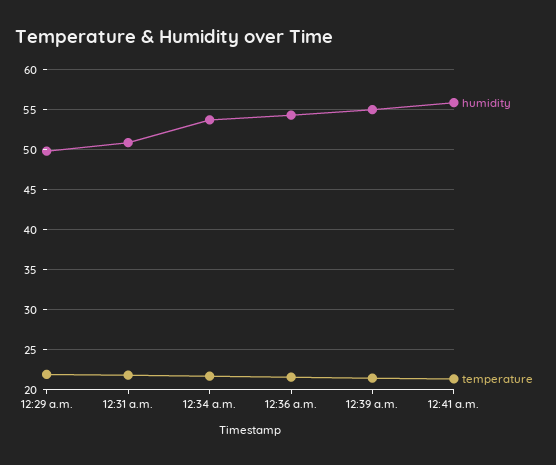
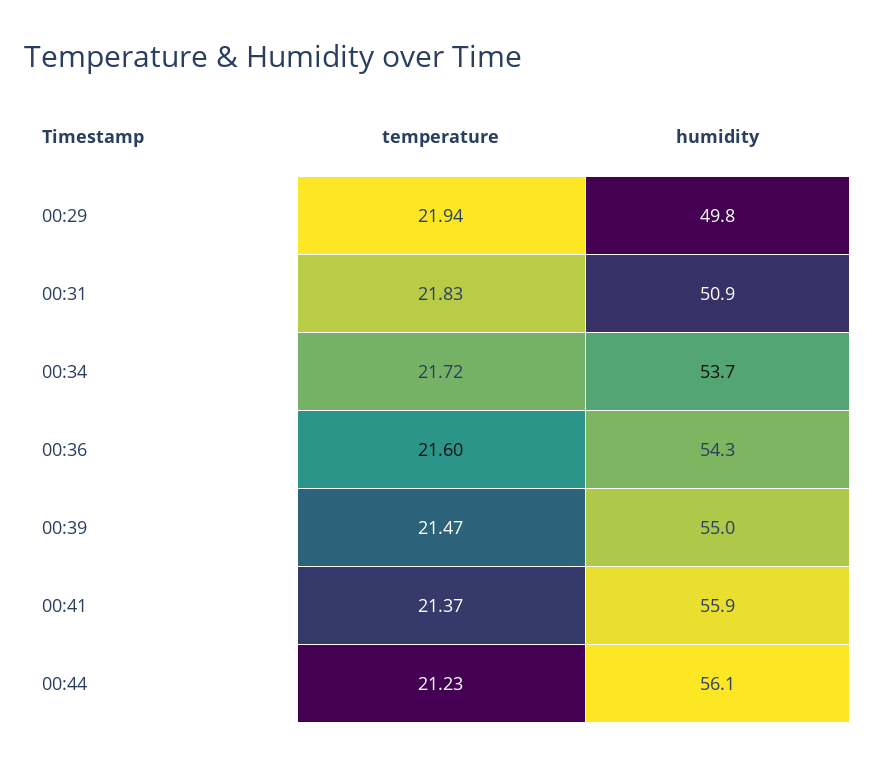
temperature, 00:44: none -> 21.23
humidity, 00:44: none -> 56.1

